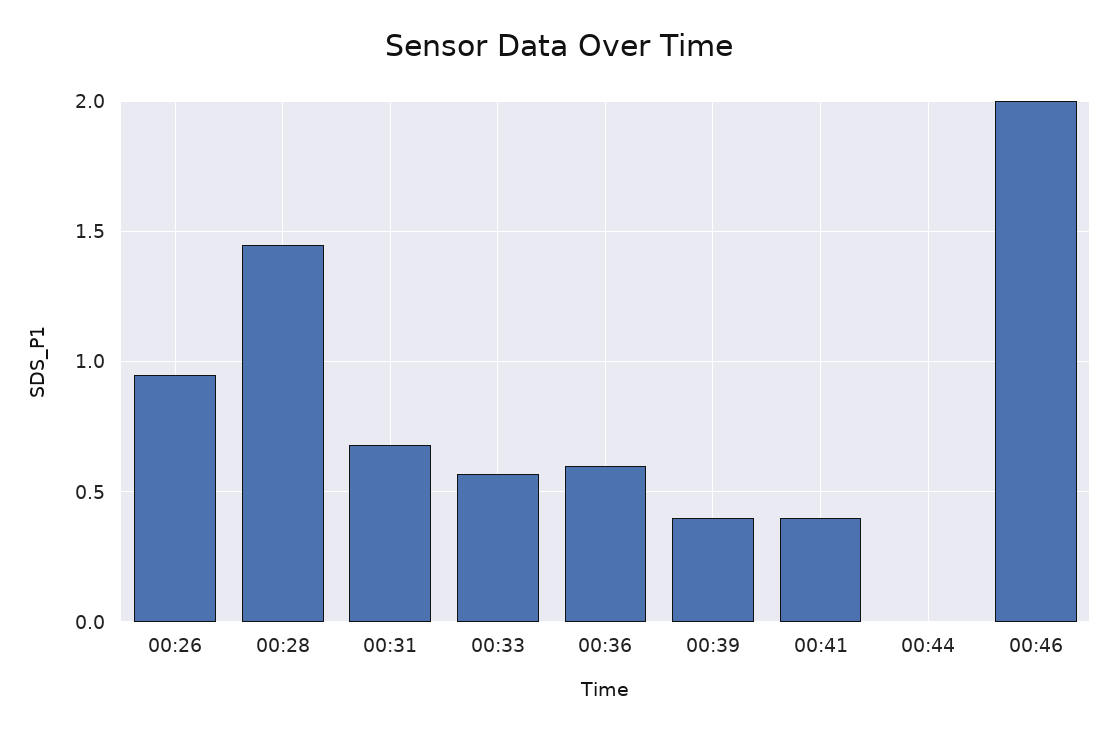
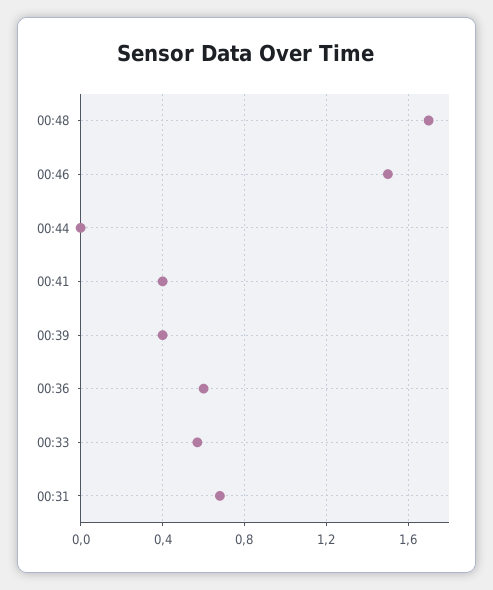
00:26: 0.95 -> none
00:28: 1.45 -> none
00:46: 2 -> 1.5
00:48: none -> 1.7

